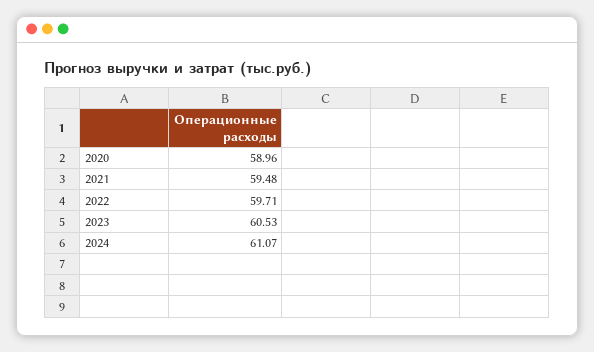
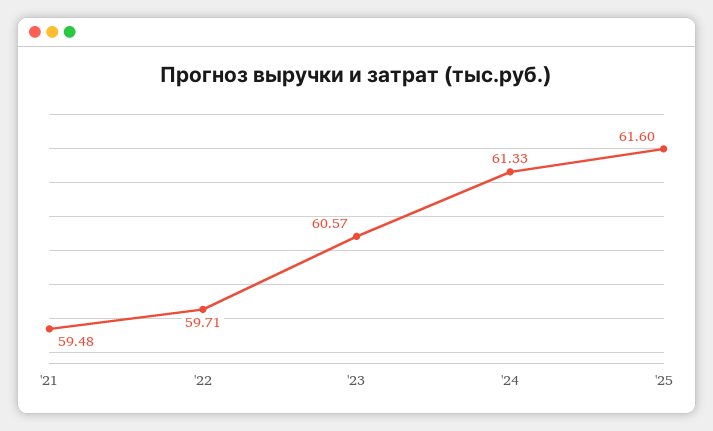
2020: 58.96 -> none
2023: 60.53 -> 60.57
2024: 61.07 -> 61.33
'25: none -> 61.6

